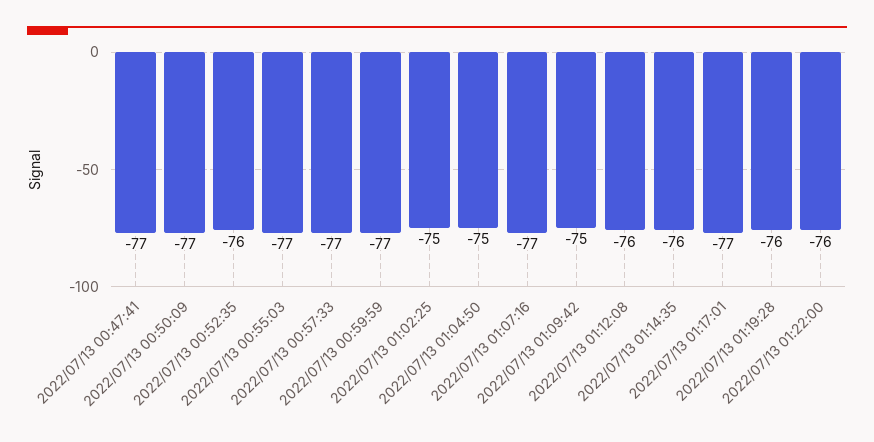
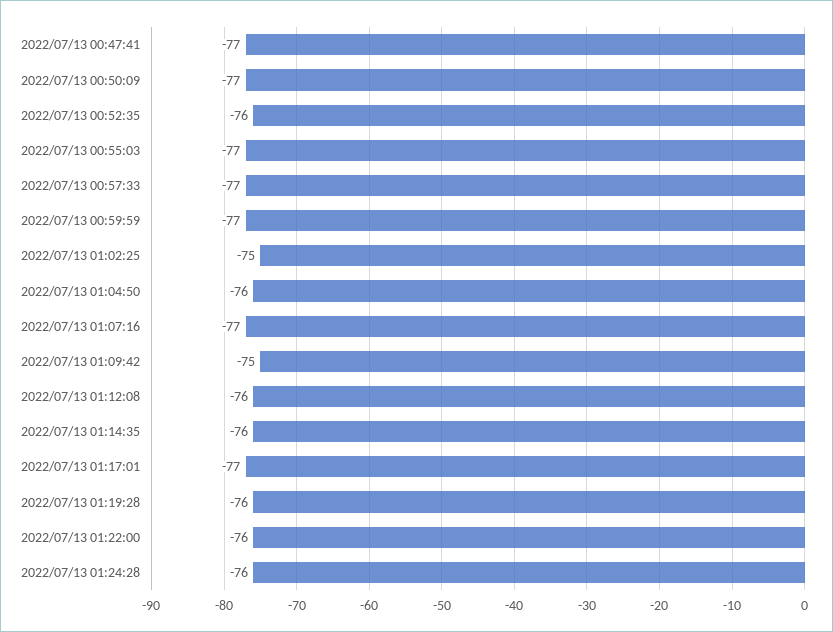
2022/07/13 01:04:50: -75 -> -76
2022/07/13 01:24:28: none -> -76

